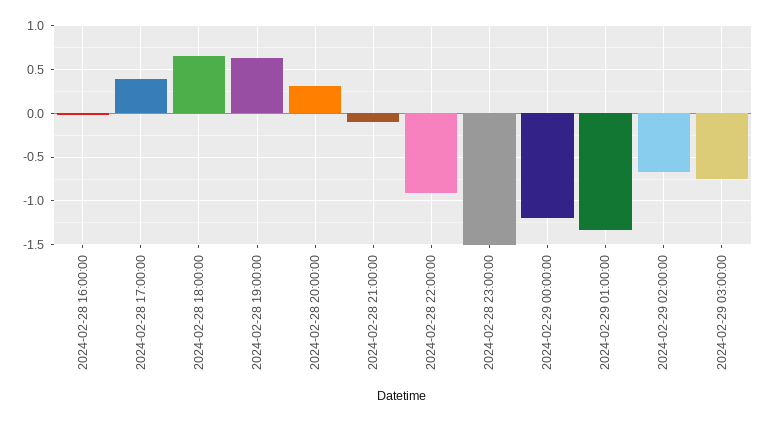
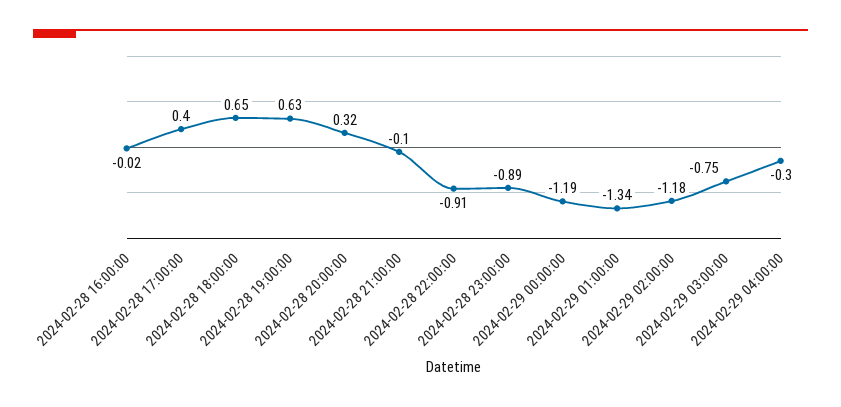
2024-02-28 23:00:00: -1.5 -> -0.89
2024-02-29 02:00:00: -0.7 -> -1.18
2024-02-29 04:00:00: none -> -0.3

